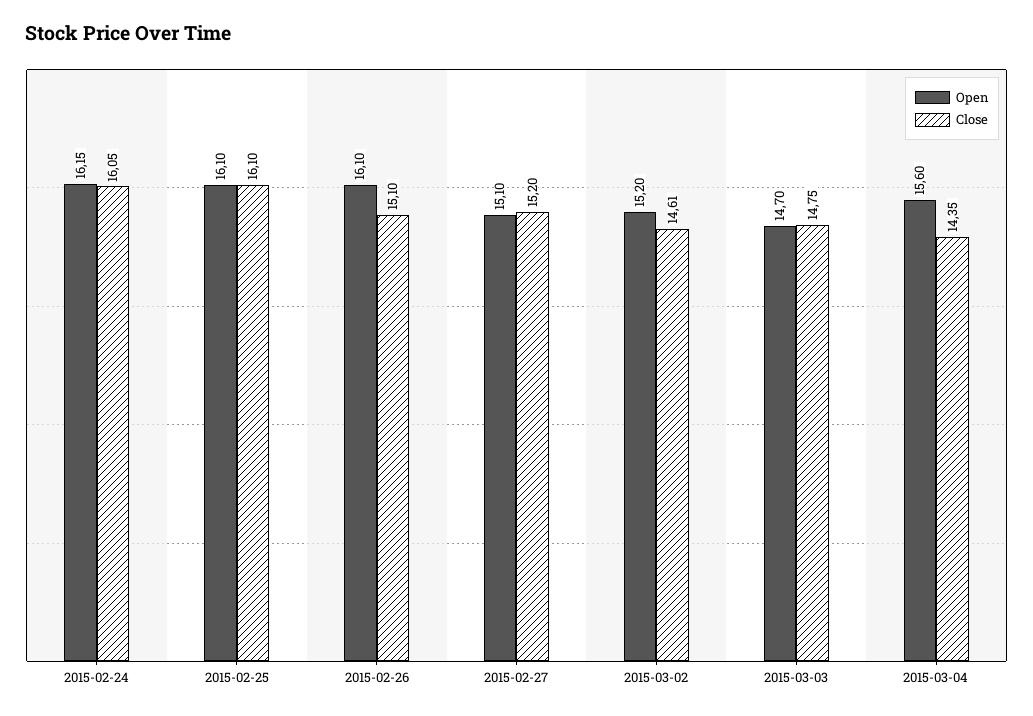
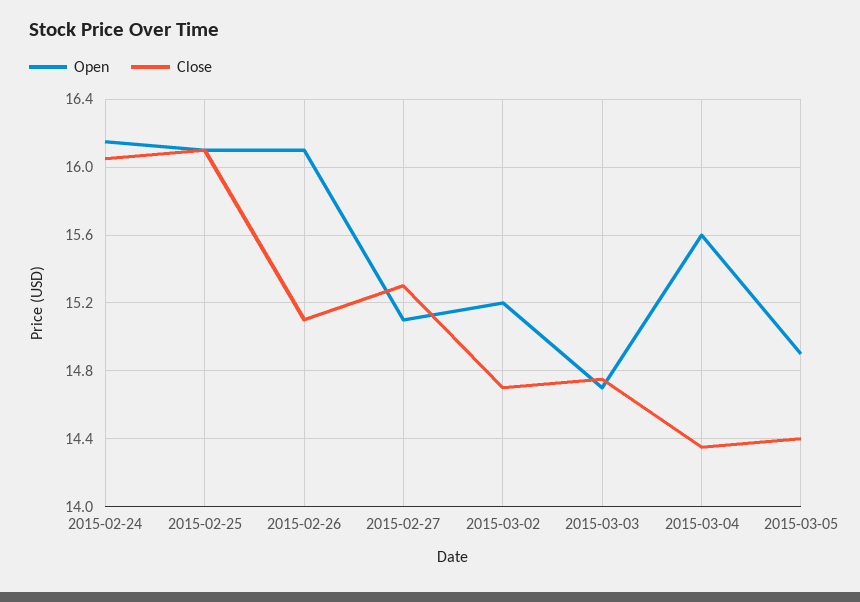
Close, 2015-02-27: 15.2 -> 15.3
Close, 2015-03-02: 14.61 -> 14.7
Open, 2015-03-05: none -> 14.9
Close, 2015-03-05: none -> 14.4

